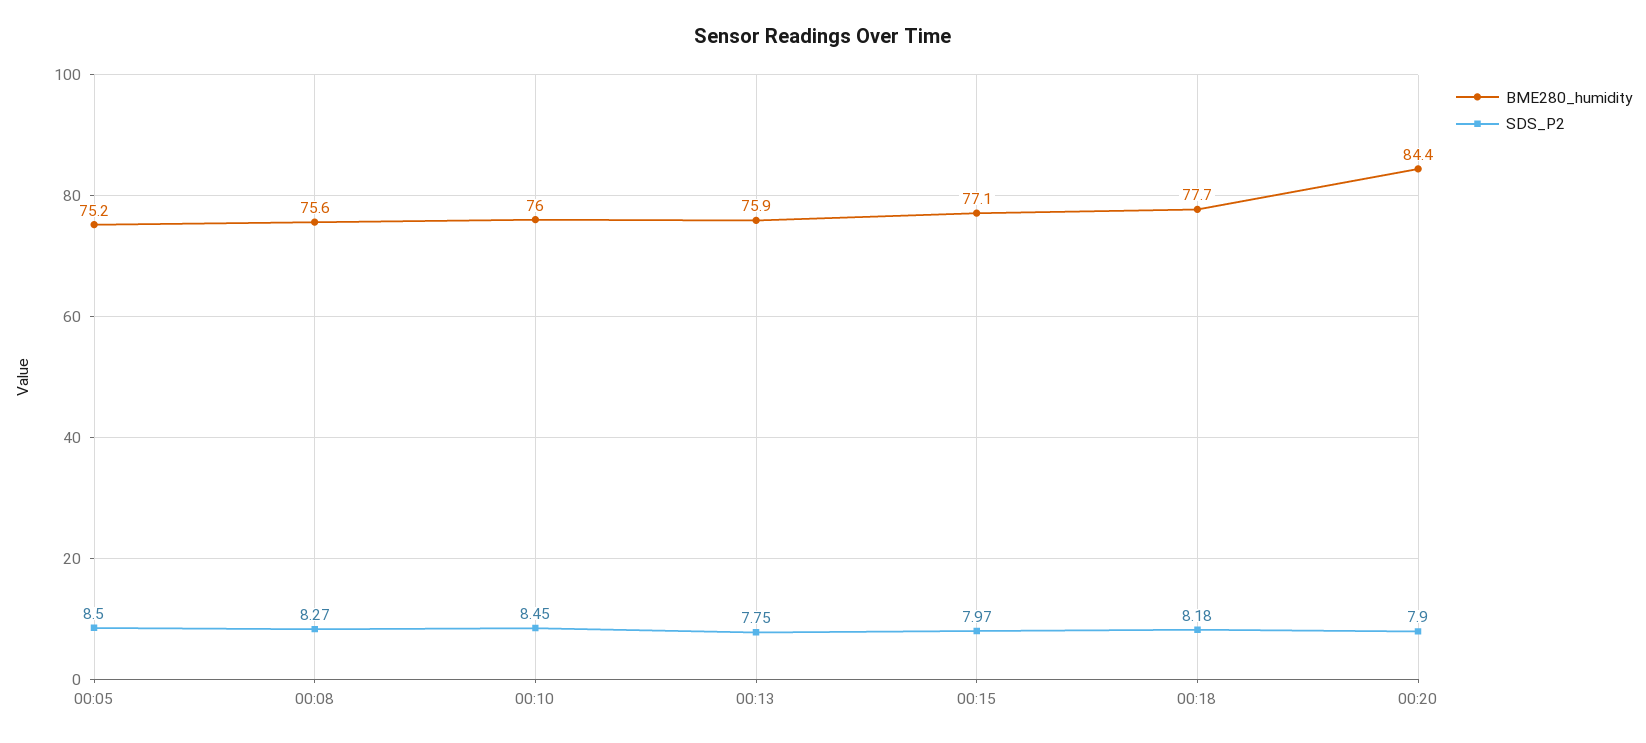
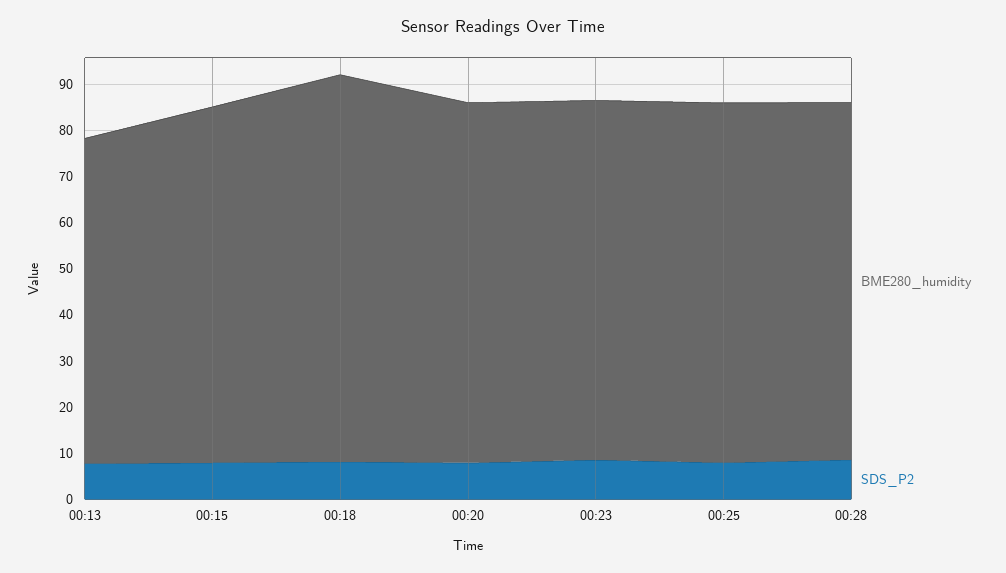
BME280_humidity, 00:05: 75.2 -> none
SDS_P2, 00:05: 8.5 -> none
BME280_humidity, 00:08: 75.6 -> none
SDS_P2, 00:08: 8.27 -> none
BME280_humidity, 00:10: 76 -> none
SDS_P2, 00:10: 8.45 -> none
BME280_humidity, 00:13: 75.9 -> 70
BME280_humidity, 00:18: 77.7 -> 84
BME280_humidity, 00:20: 84.4 -> 78
BME280_humidity, 00:23: none -> 78
SDS_P2, 00:23: none -> 8
BME280_humidity, 00:25: none -> 78
SDS_P2, 00:25: none -> 8
BME280_humidity, 00:28: none -> 78
SDS_P2, 00:28: none -> 8

